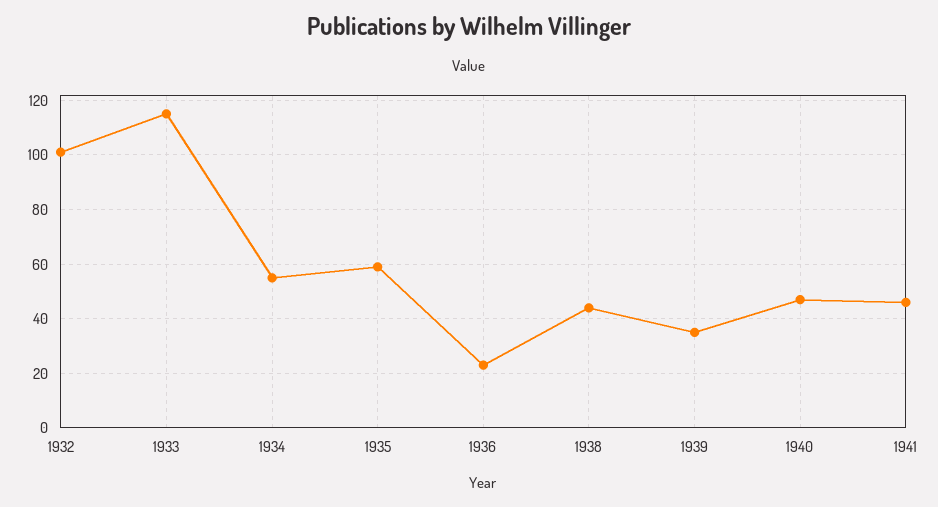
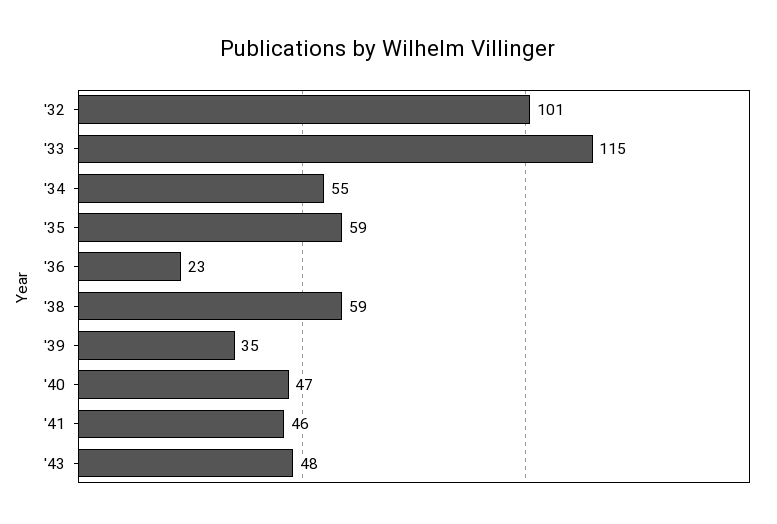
1938: 45 -> 59
'43: none -> 48

